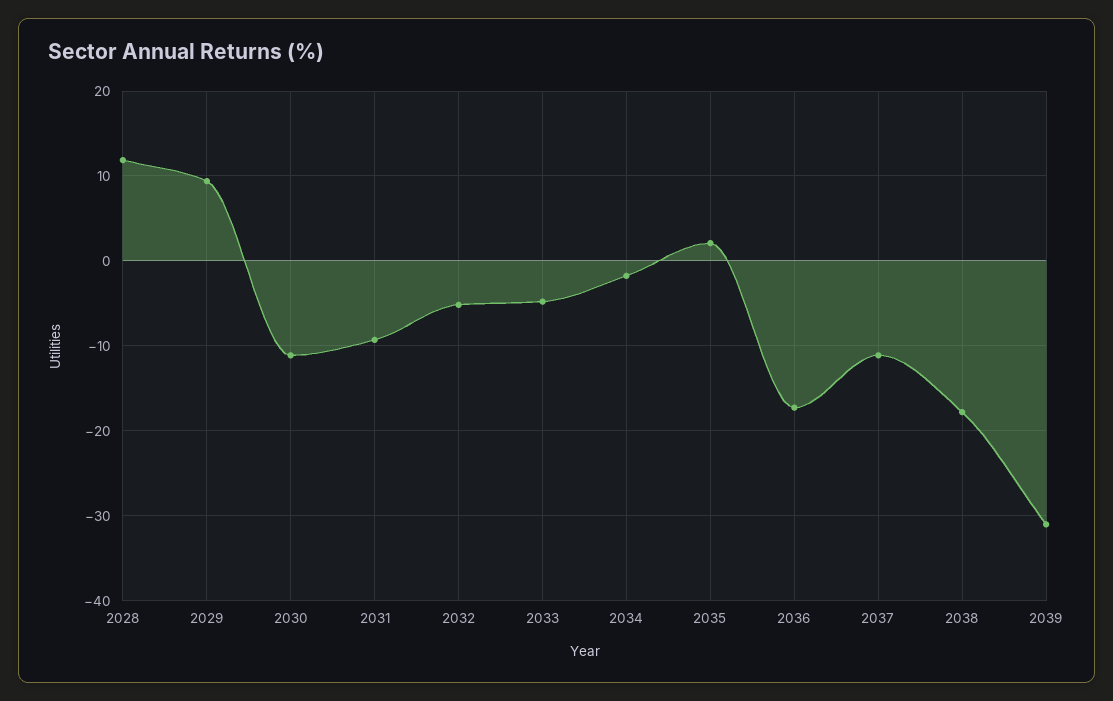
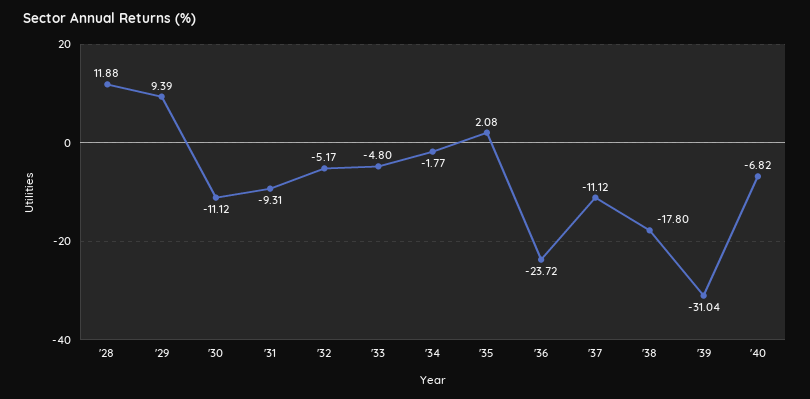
2036: -17 -> -23.72
'40: none -> -6.82

